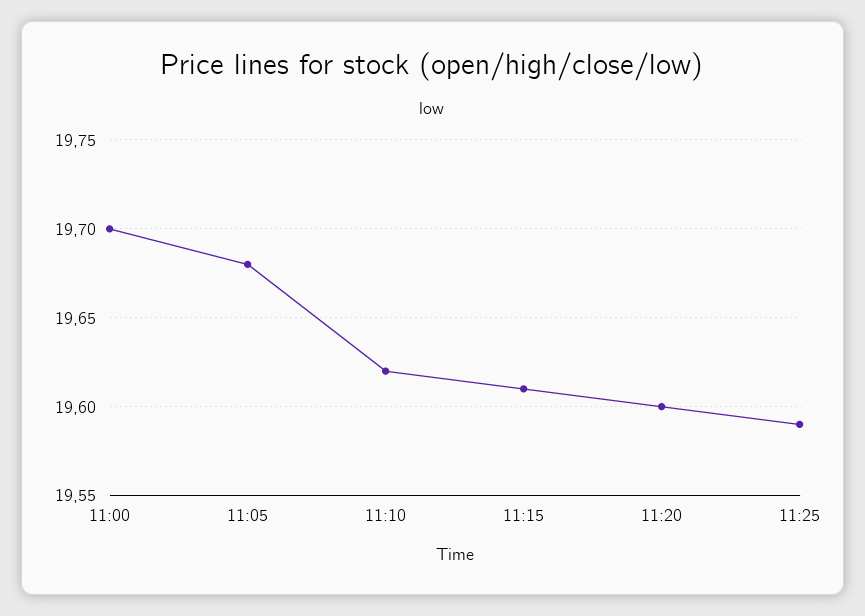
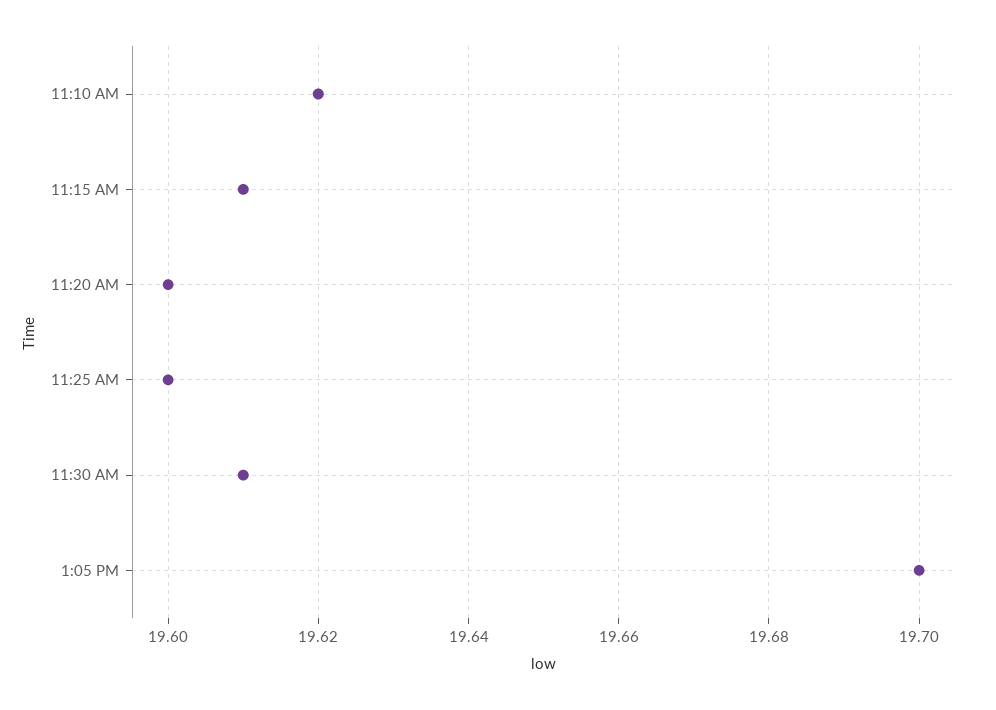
11:00: 19.7 -> none
11:05: 19.68 -> none
11:25: 19.59 -> 19.6
11:30 AM: none -> 19.61
1:05 PM: none -> 19.7

